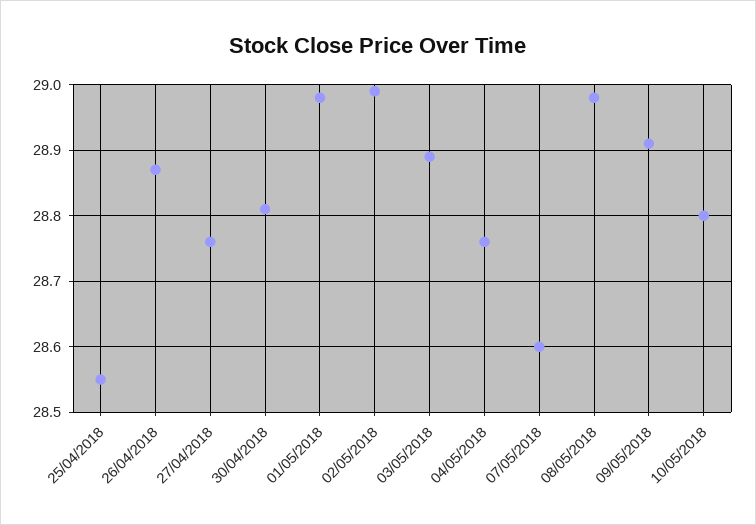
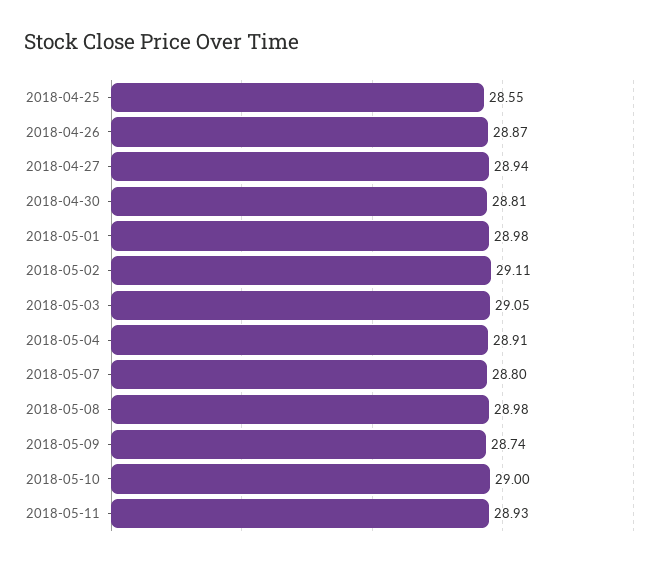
27/04/2018: 28.76 -> 28.94
02/05/2018: 28.99 -> 29.11
03/05/2018: 28.89 -> 29.05
04/05/2018: 28.76 -> 28.91
07/05/2018: 28.6 -> 28.8
09/05/2018: 28.91 -> 28.74
10/05/2018: 28.8 -> 29
2018-05-11: none -> 28.93

